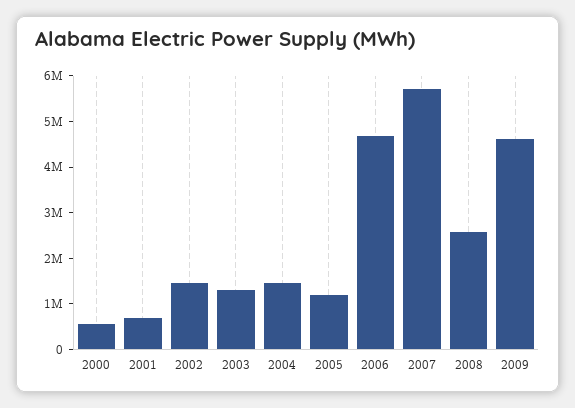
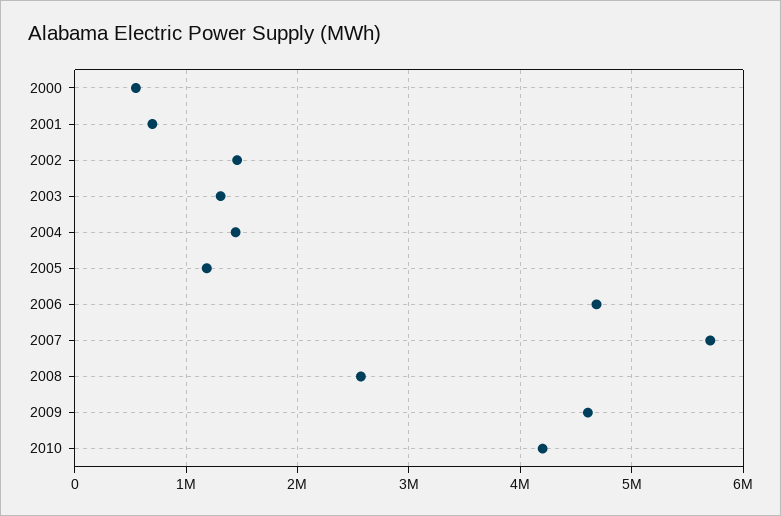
2010: none -> 4200000

